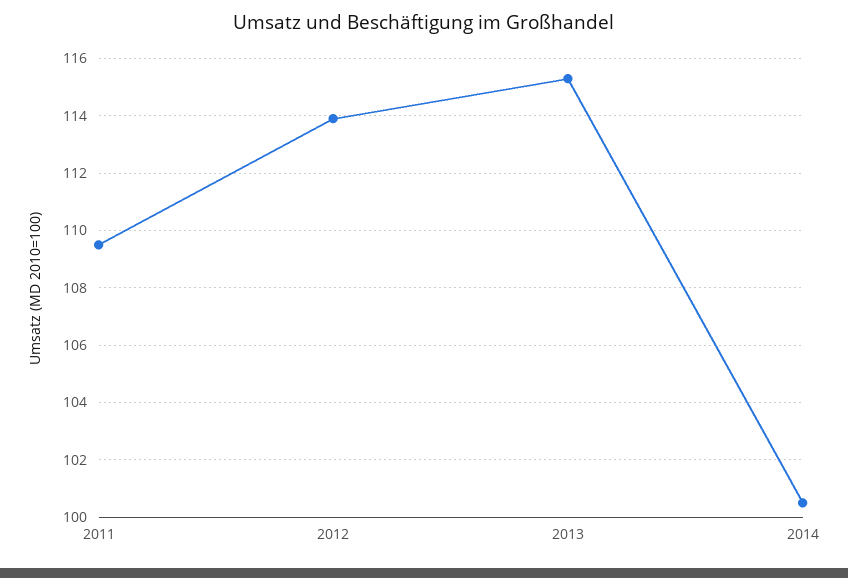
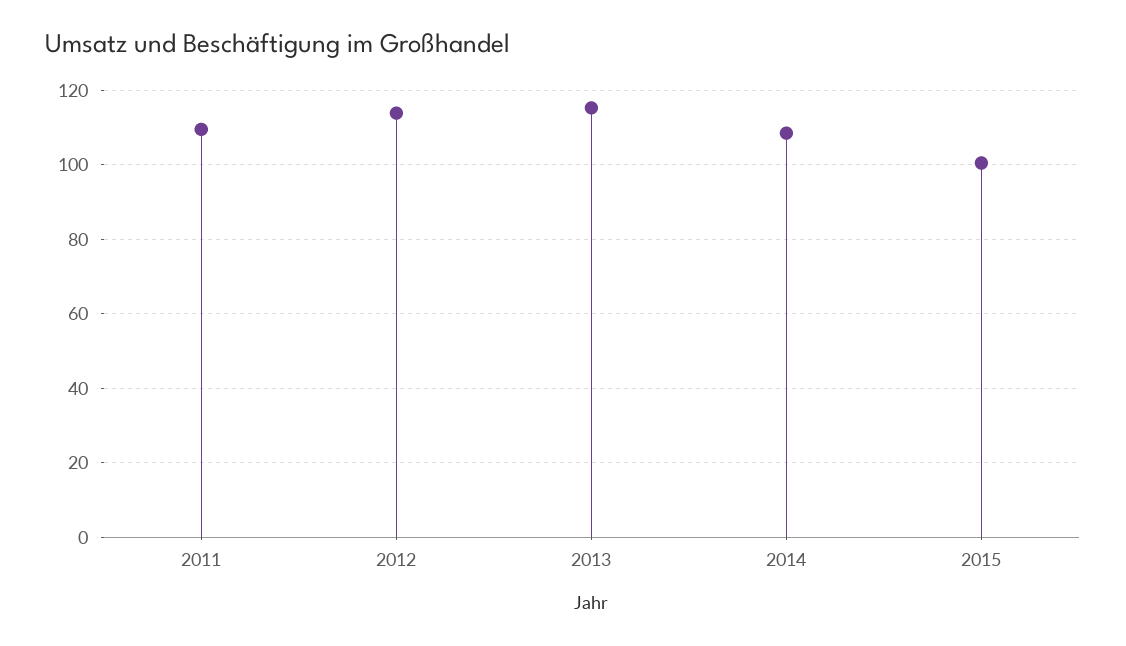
2014: 100.5 -> 108
2015: none -> 100

